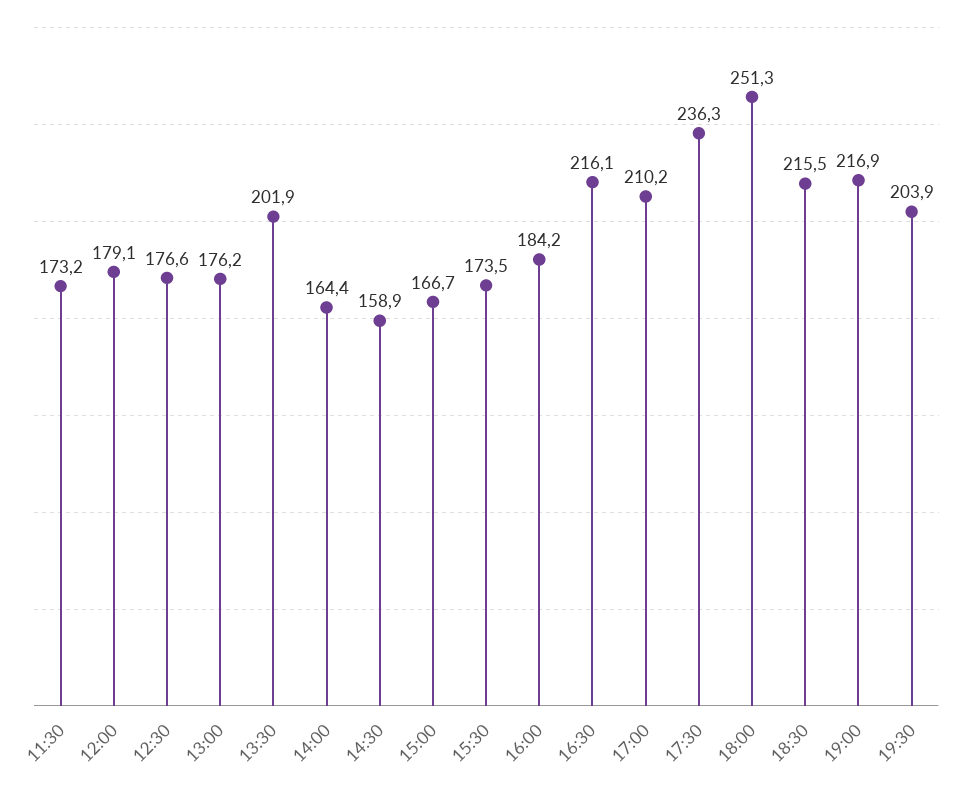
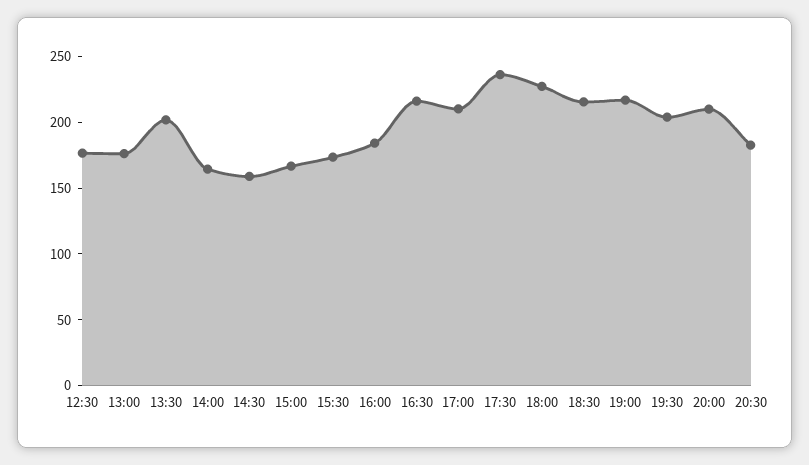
11:30: 173.2 -> none
12:00: 179.1 -> none
18:00: 251.3 -> 230
20:00: none -> 210
20:30: none -> 180

